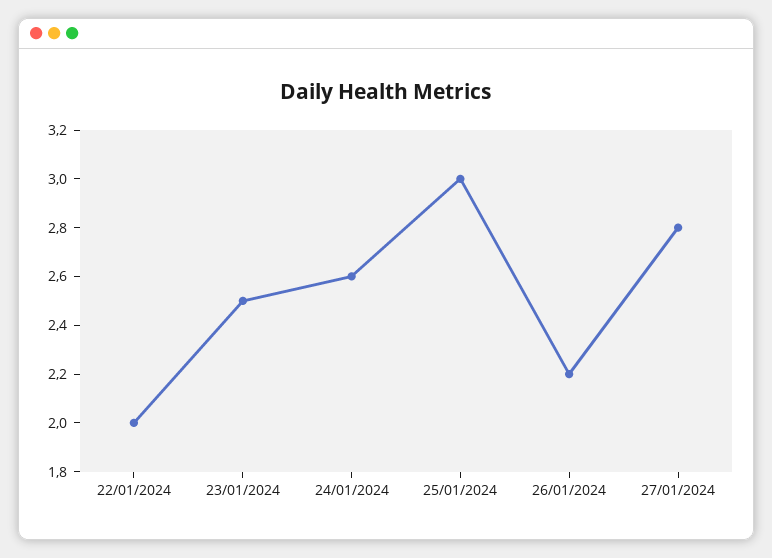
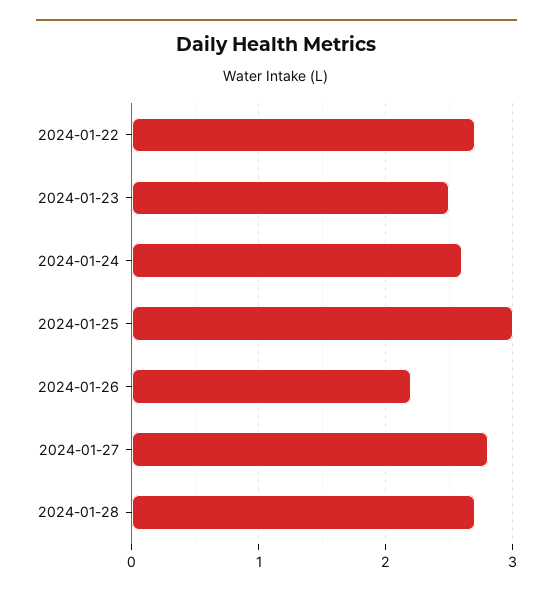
22/01/2024: 2 -> 2.7
2024-01-28: none -> 2.7

